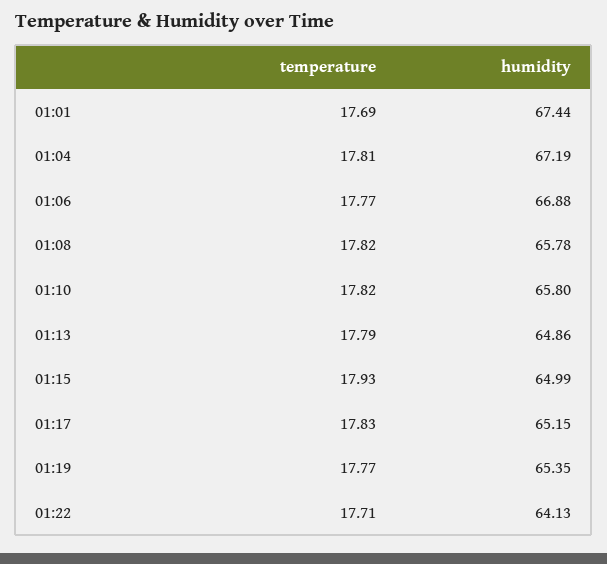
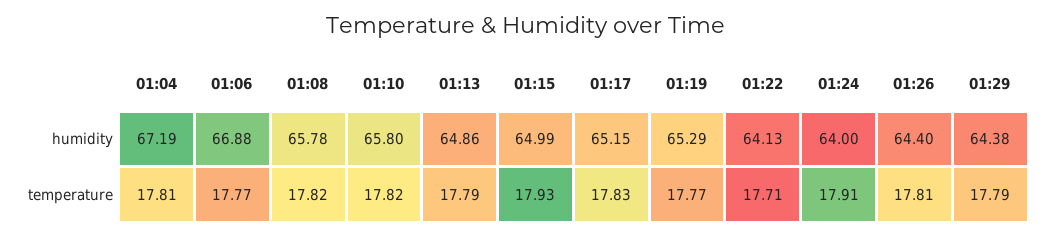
temperature, 01:01: 17.69 -> none
humidity, 01:01: 67.44 -> none
humidity, 01:19: 65.35 -> 65.29
humidity, 01:24: none -> 64
humidity, 01:26: none -> 64.4
humidity, 01:29: none -> 64.38
temperature, 01:24: none -> 17.91
temperature, 01:26: none -> 17.81
temperature, 01:29: none -> 17.79

